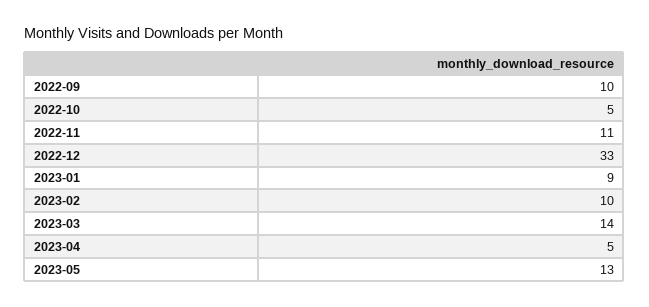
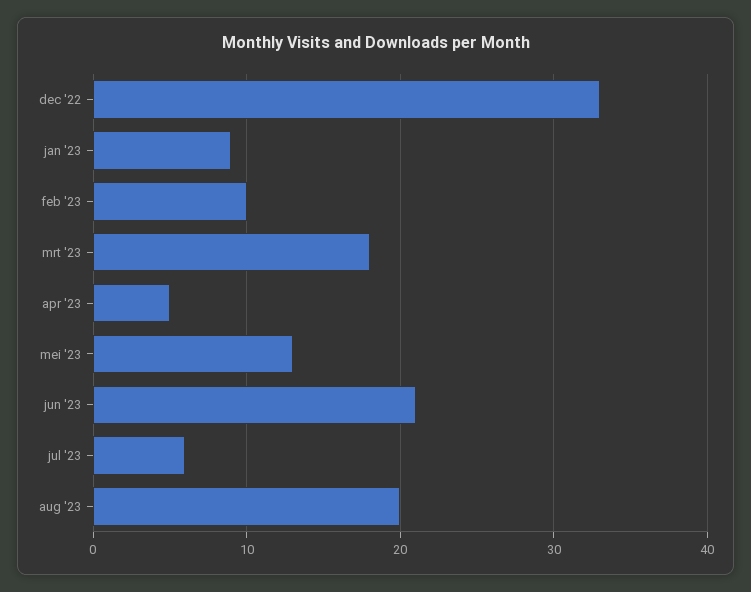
2022-09: 10 -> none
2022-10: 5 -> none
2022-11: 11 -> none
2023-03: 14 -> 18
jun '23: none -> 21
jul '23: none -> 6
aug '23: none -> 20

